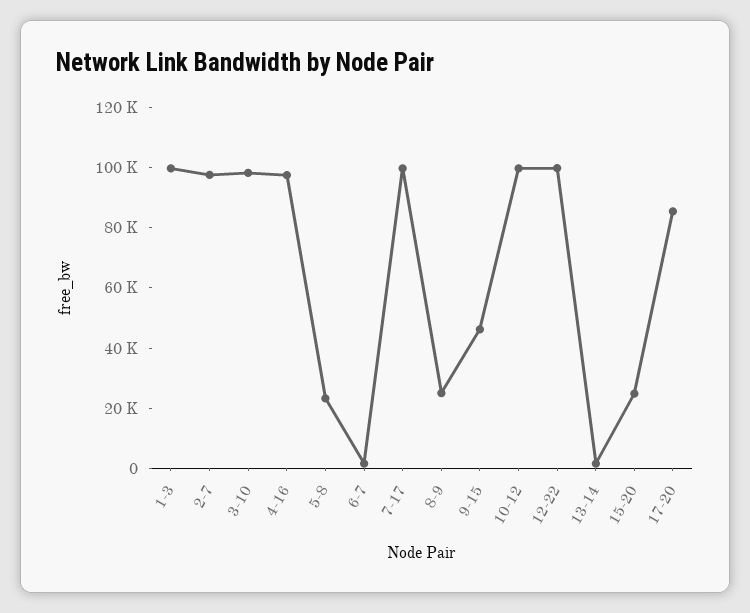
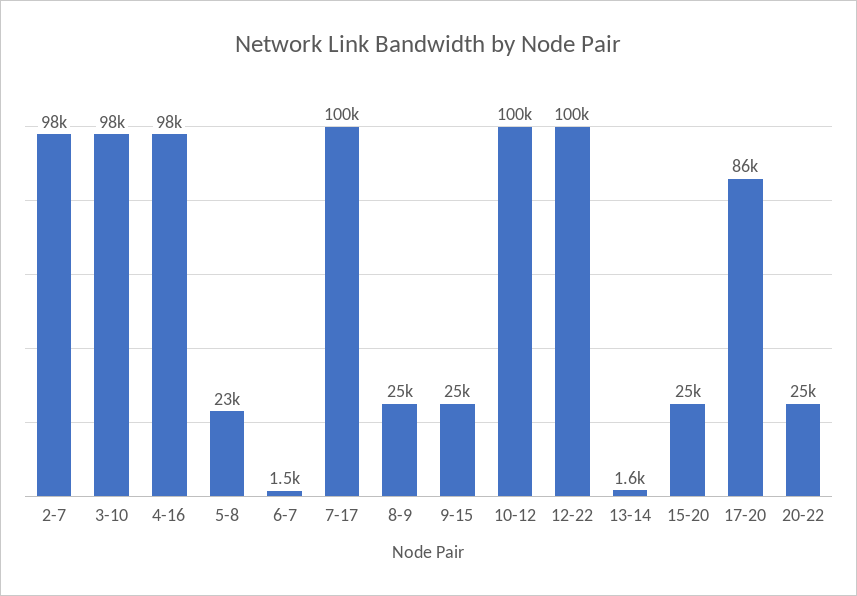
1-3: 100000 -> none
9-15: 45000 -> 25000
20-22: none -> 25000

